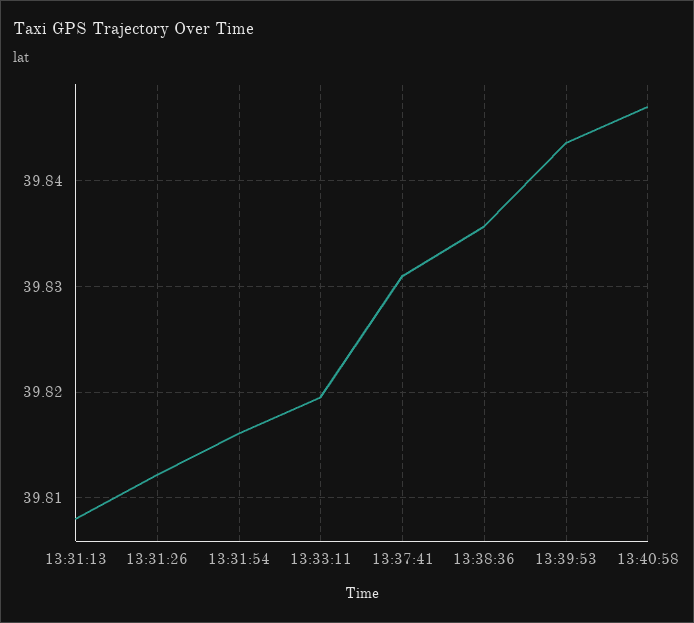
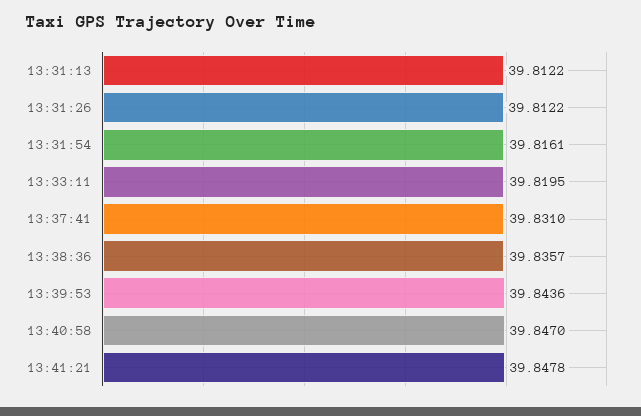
13:31:13: 39.808 -> 39.8122
13:41:21: none -> 39.8478

